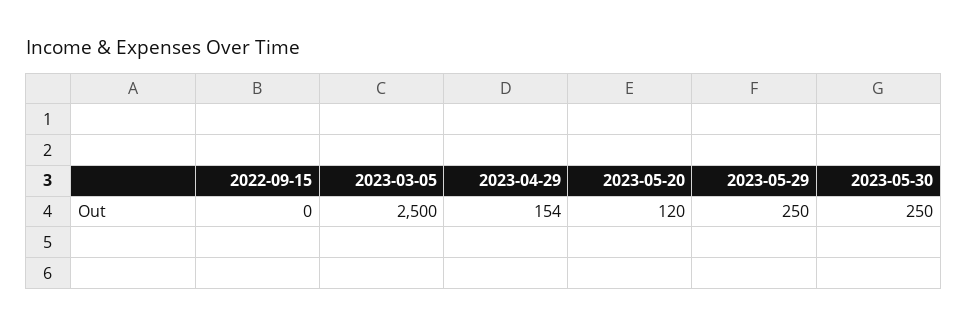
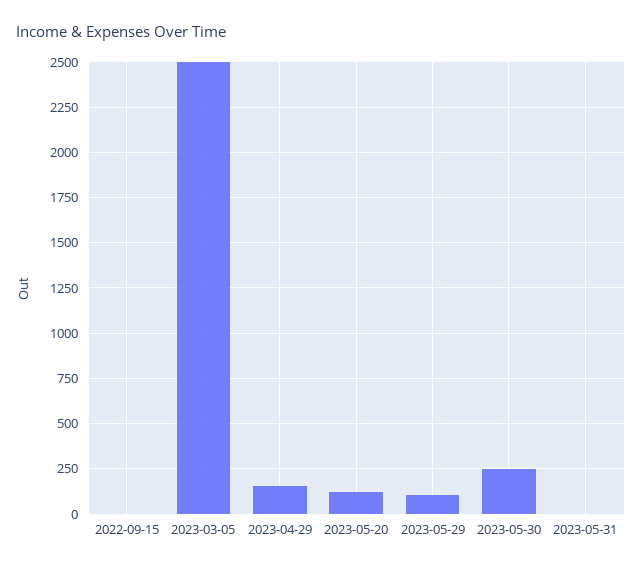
2023-05-29: 250 -> 100
2023-05-31: none -> 0

